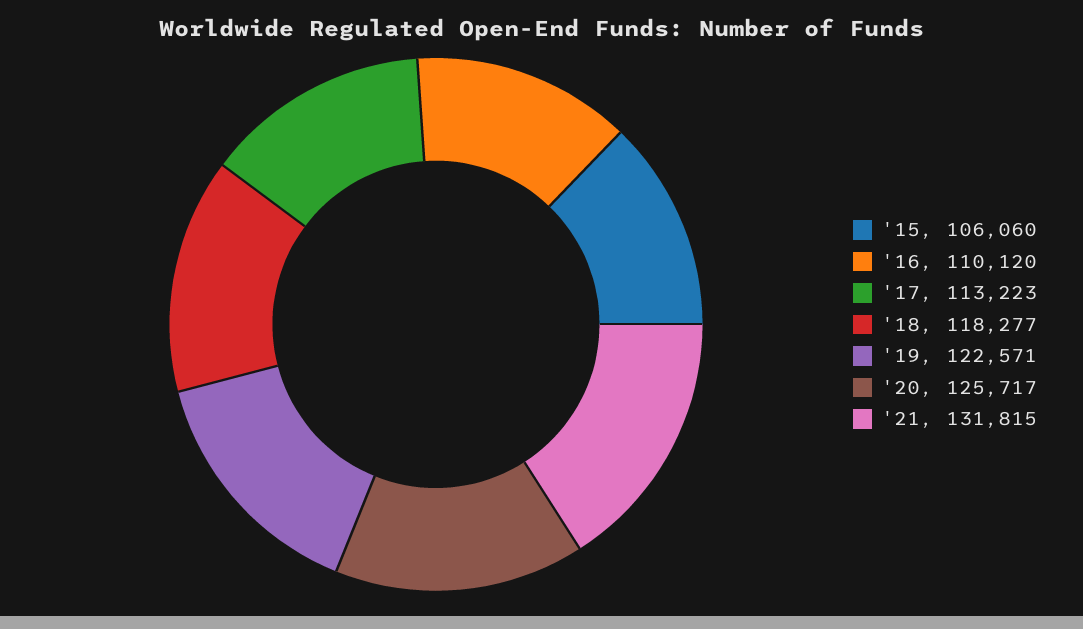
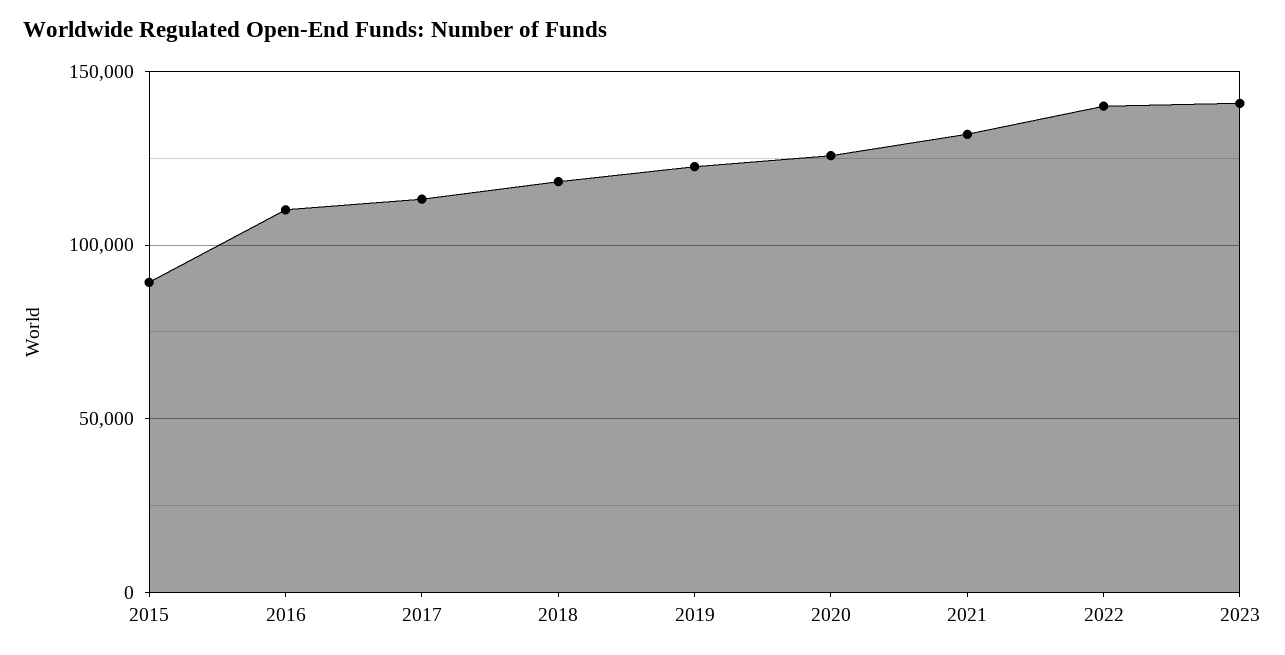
'15: 106060 -> 90000
2022: none -> 140000
2023: none -> 140000

